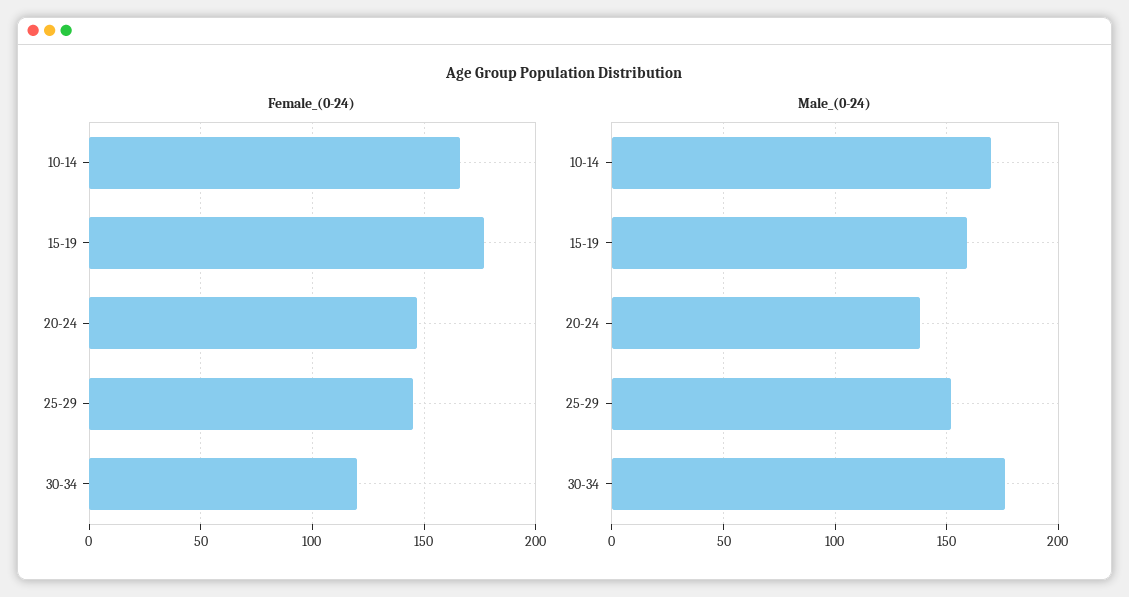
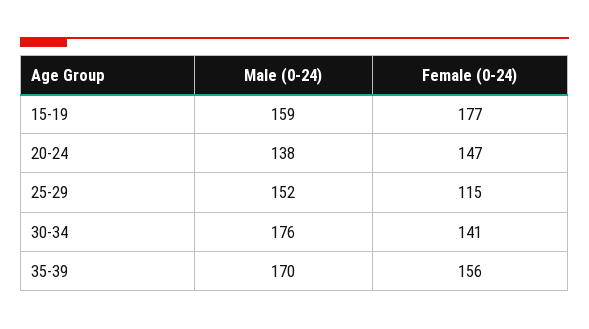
Female_(0-24), 10-14: 165 -> none
Female_(0-24), 25-29: 145 -> 115
Female_(0-24), 30-34: 120 -> 141
Male_(0-24), 10-14: 170 -> none
Male_(0-24), 35-39: none -> 170
Female_(0-24), 35-39: none -> 156

